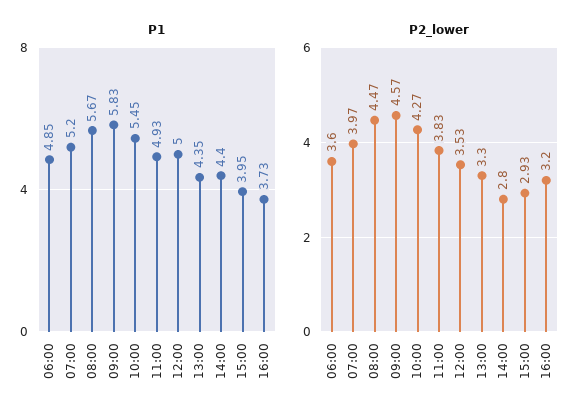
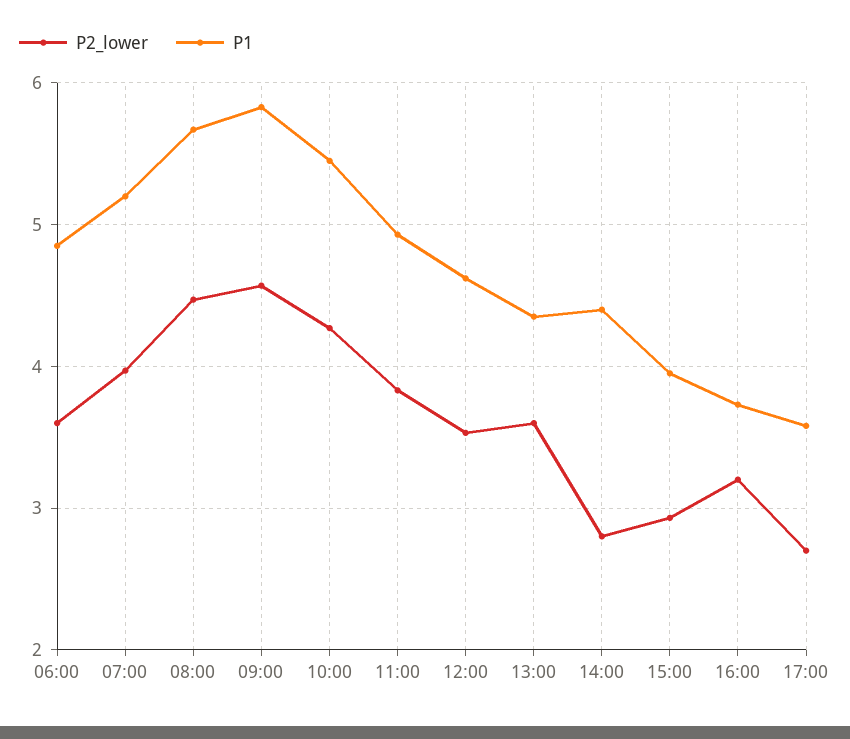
P1, 12:00: 5 -> 4.6
P2_lower, 13:00: 3.3 -> 3.6
P2_lower, 17:00: none -> 2.7
P1, 17:00: none -> 3.6

